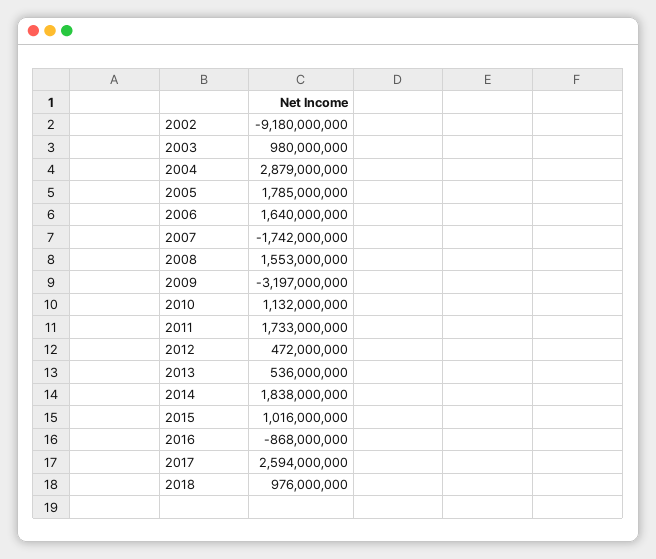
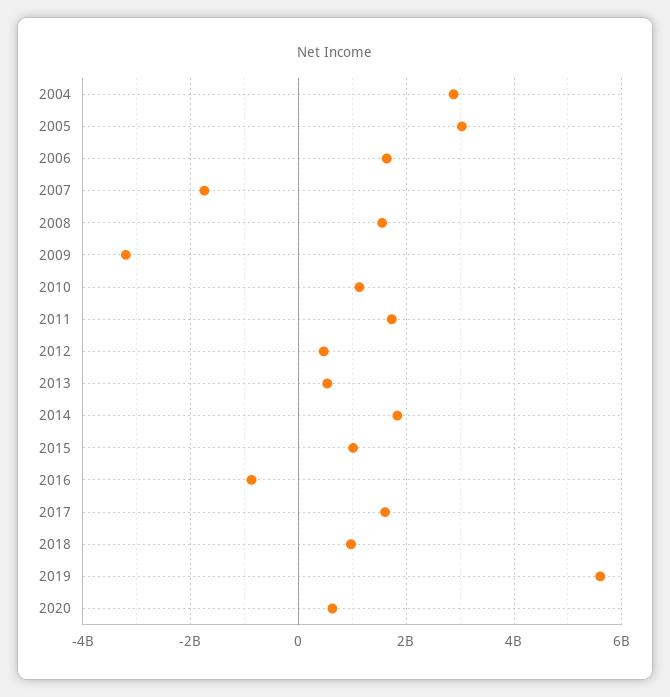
2002: -9180000000 -> none
2003: 980000000 -> none
2005: 1785000000 -> 3000000000
2017: 2594000000 -> 1600000000
2019: none -> 5600000000
2020: none -> 600000000

